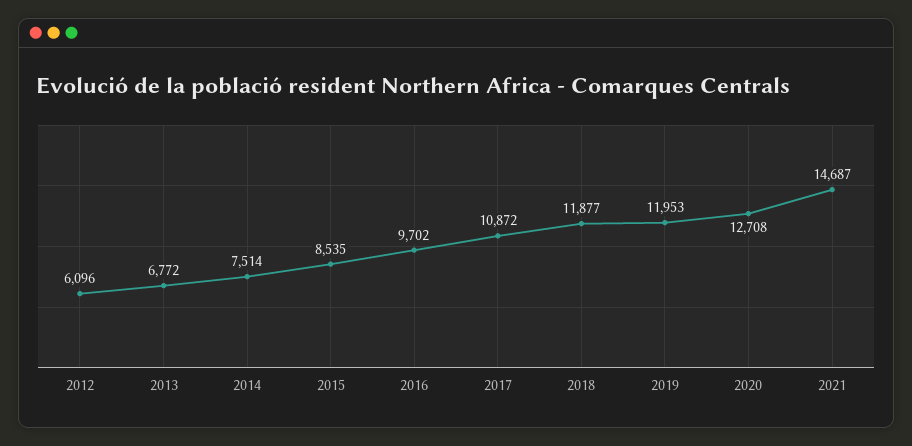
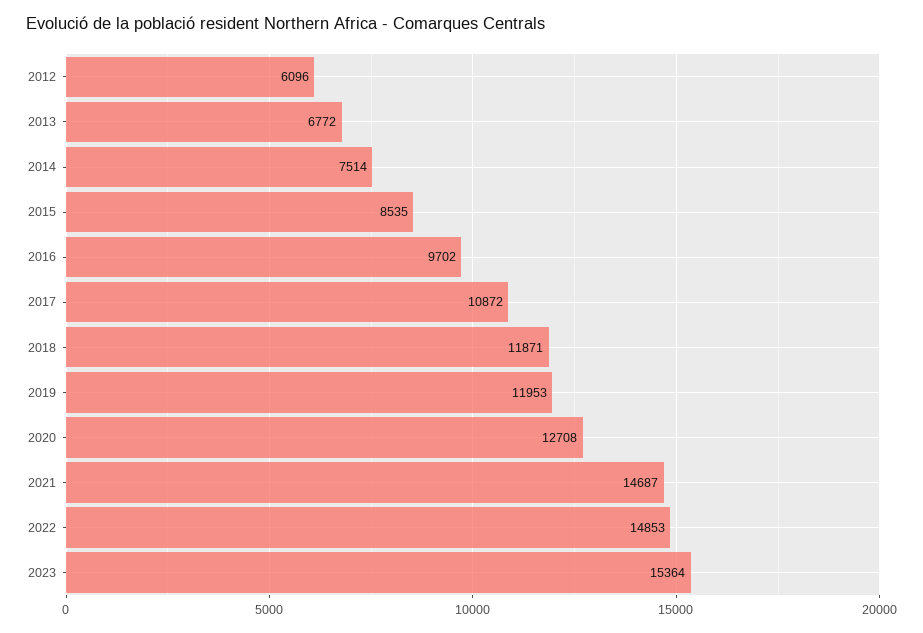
2018: 11877 -> 11871
2022: none -> 14853
2023: none -> 15364

